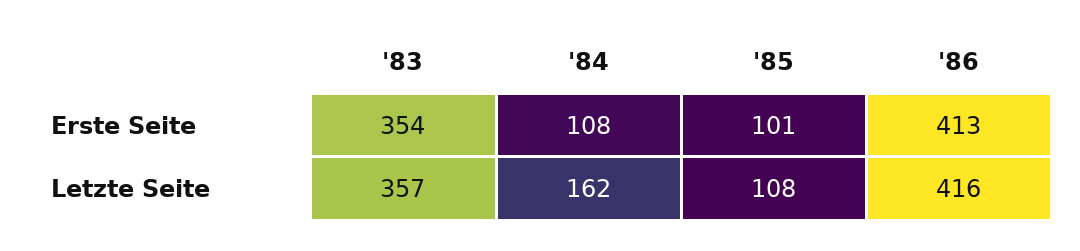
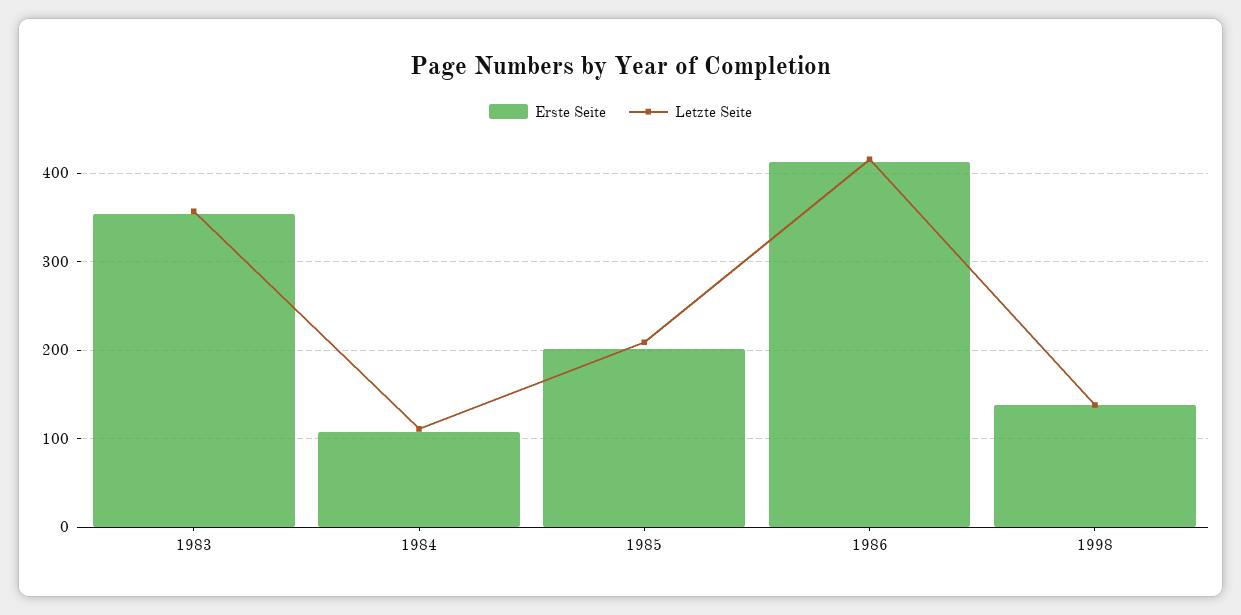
Erste Seite, '85: 101 -> 200
Letzte Seite, '84: 162 -> 110
Letzte Seite, '85: 108 -> 210
Erste Seite, 1998: none -> 140
Letzte Seite, 1998: none -> 140

